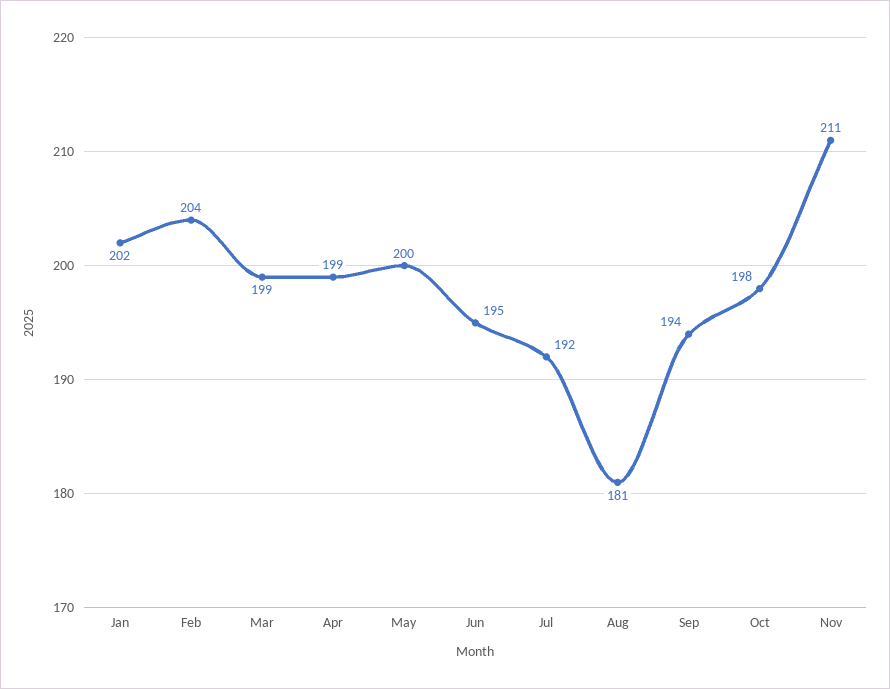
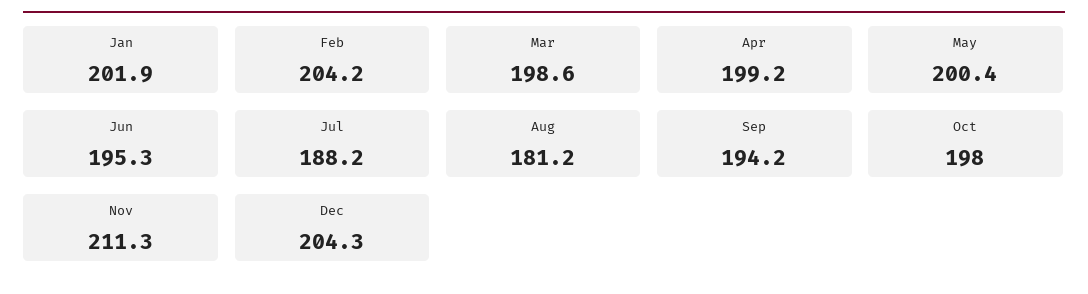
Jul: 192 -> 188.2
Dec: none -> 204.3

